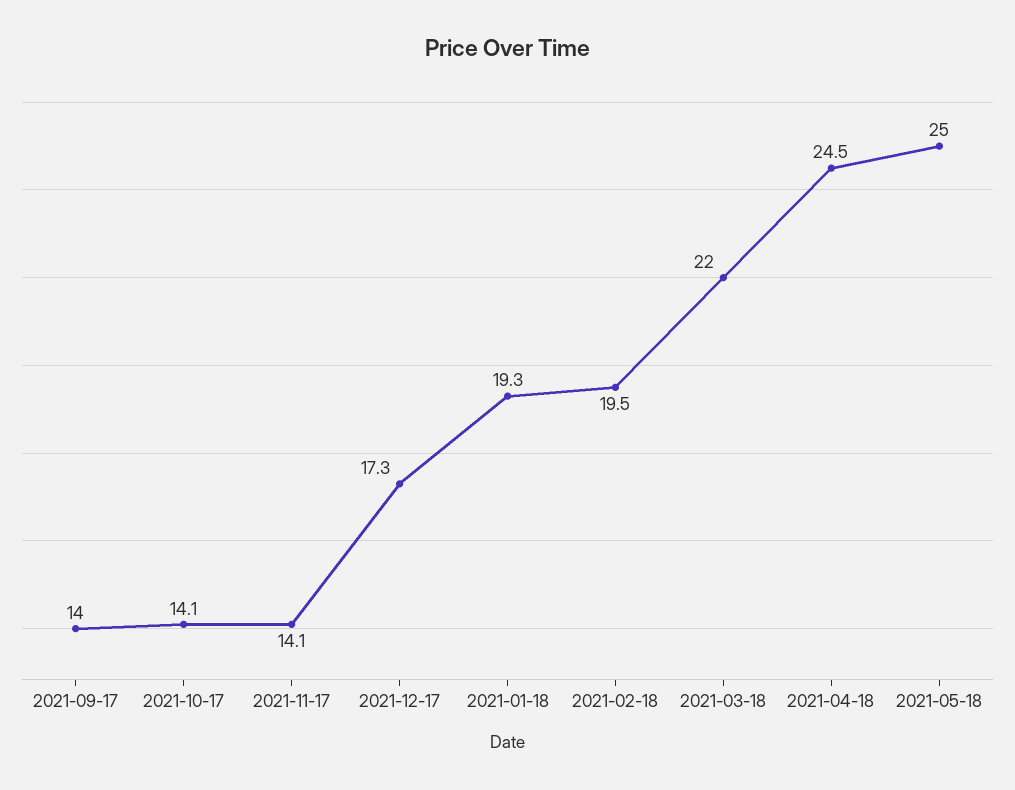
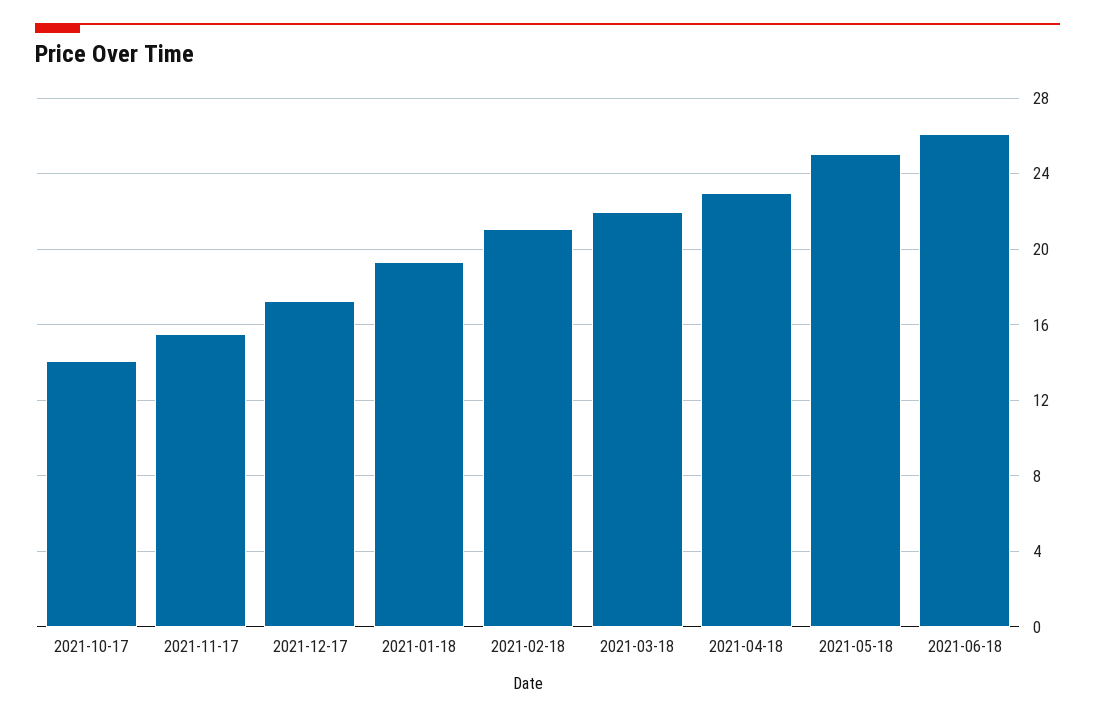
2021-09-17: 14 -> none
2021-11-17: 14.1 -> 15.5
2021-02-18: 19.5 -> 21
2021-04-18: 24.5 -> 23
2021-06-18: none -> 26

